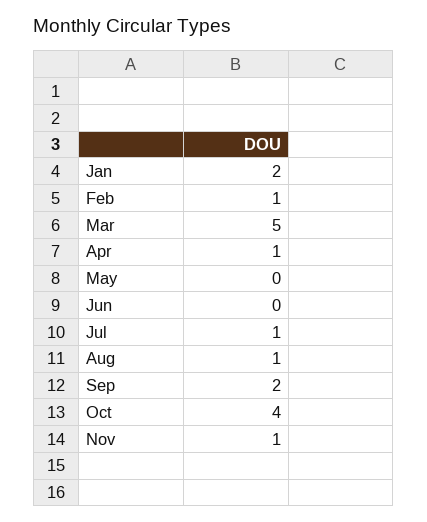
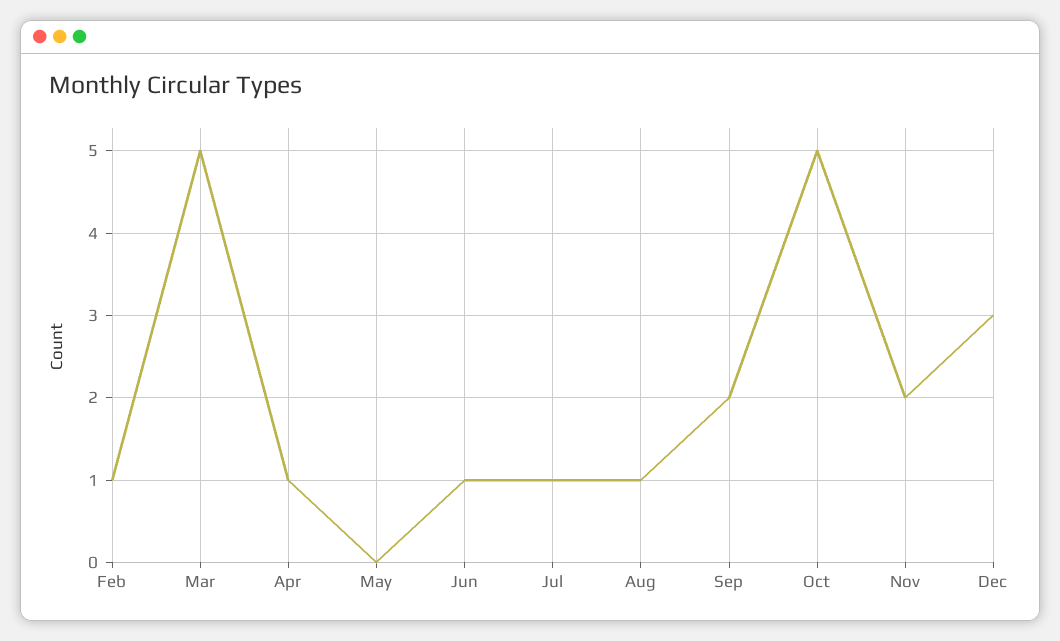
Jan: 2 -> none
Jun: 0 -> 1
Oct: 4 -> 5
Nov: 1 -> 2
Dec: none -> 3

